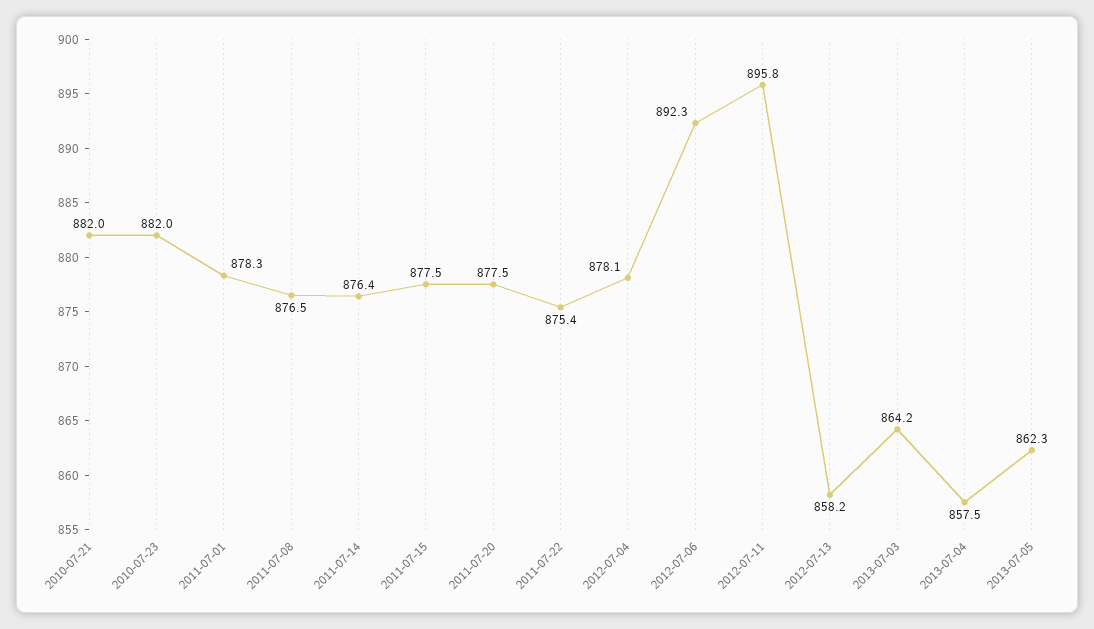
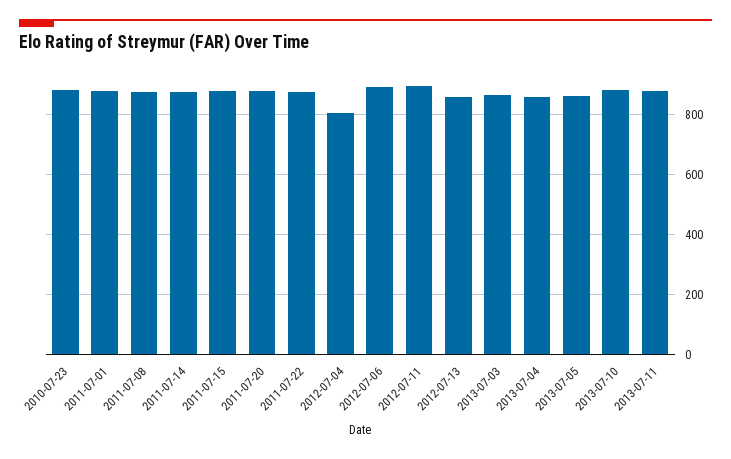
2010-07-21: 882 -> none
2012-07-04: 878.1 -> 800
2013-07-10: none -> 875
2013-07-11: none -> 875

